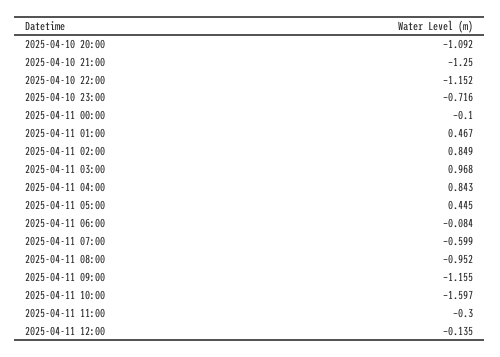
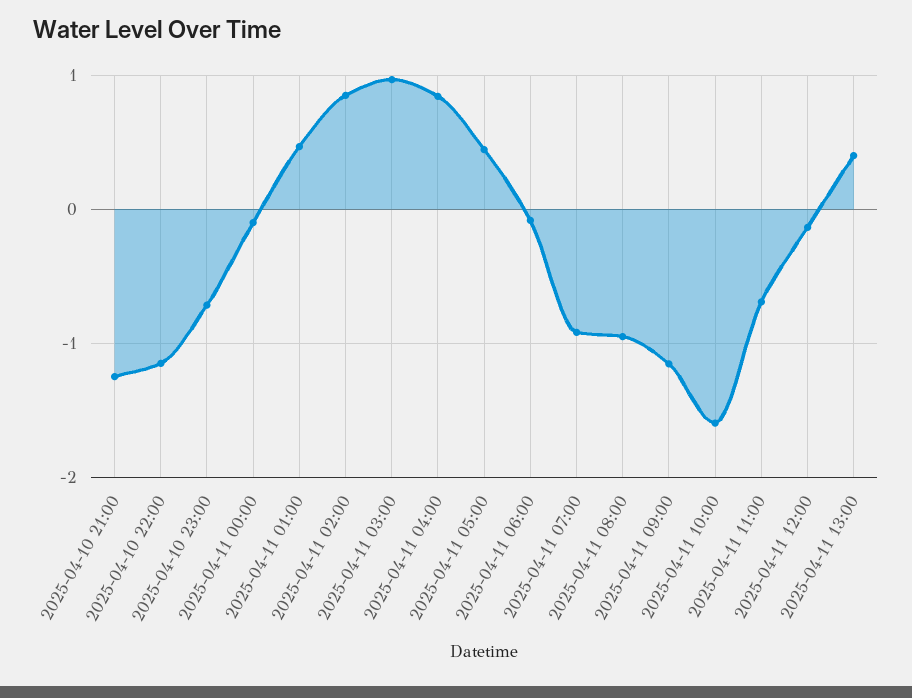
2025-04-10 20:00: -1.092 -> none
2025-04-11 07:00: -0.599 -> -0.9
2025-04-11 11:00: -0.3 -> -0.7
2025-04-11 13:00: none -> 0.4

